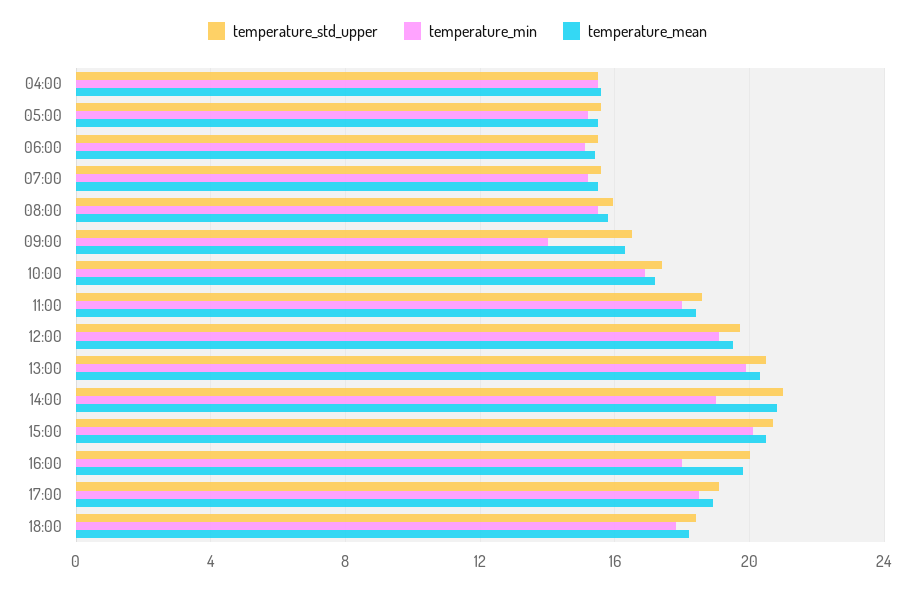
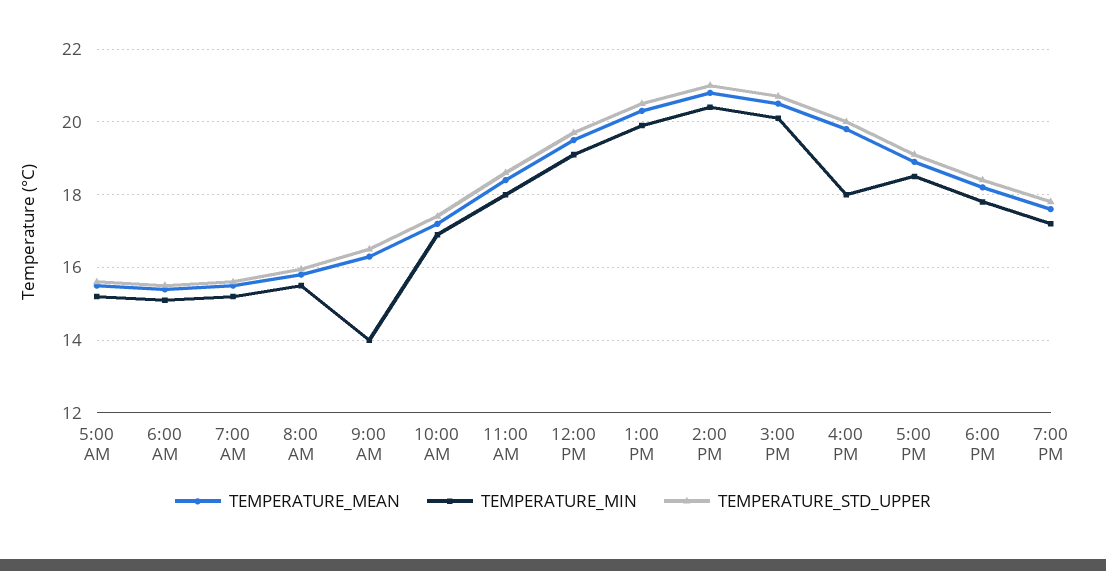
temperature_std_upper, 04:00: 15.5 -> none
temperature_min, 04:00: 15.5 -> none
temperature_mean, 04:00: 15.5 -> none
temperature_min, 14:00: 19 -> 20.4
temperature_mean, 7:00 PM: none -> 17.6
temperature_min, 7:00 PM: none -> 17.2
temperature_std_upper, 7:00 PM: none -> 17.8

